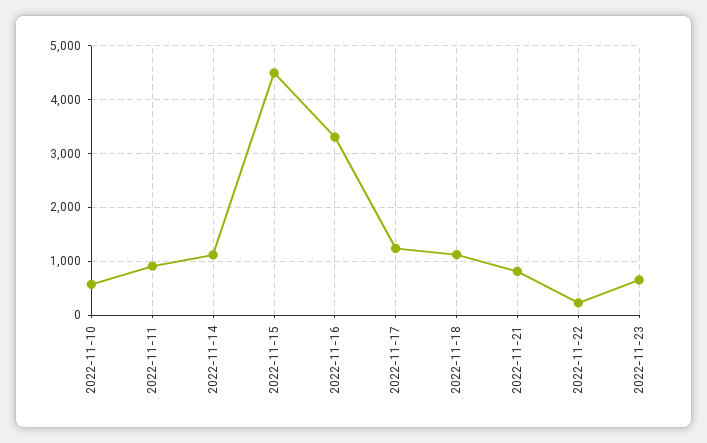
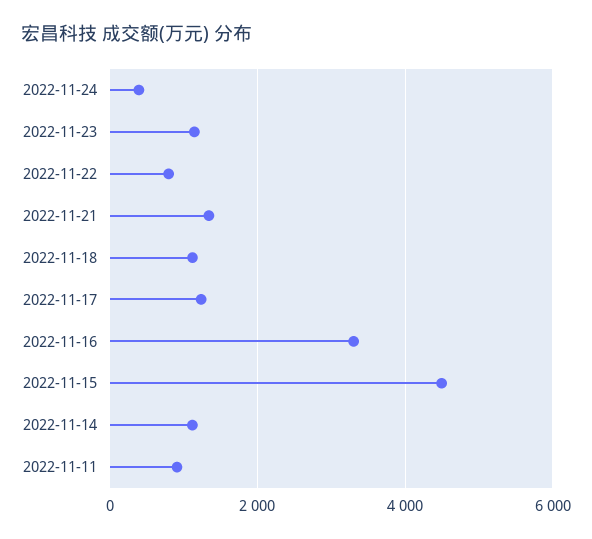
2022-11-10: 600 -> none
2022-11-21: 800 -> 1400
2022-11-22: 200 -> 800
2022-11-23: 600 -> 1200
2022-11-24: none -> 400

